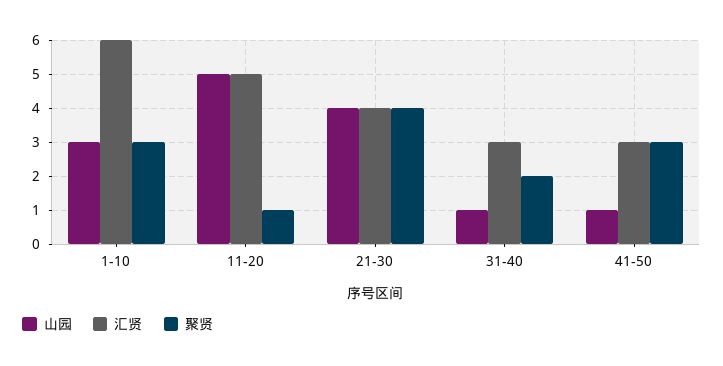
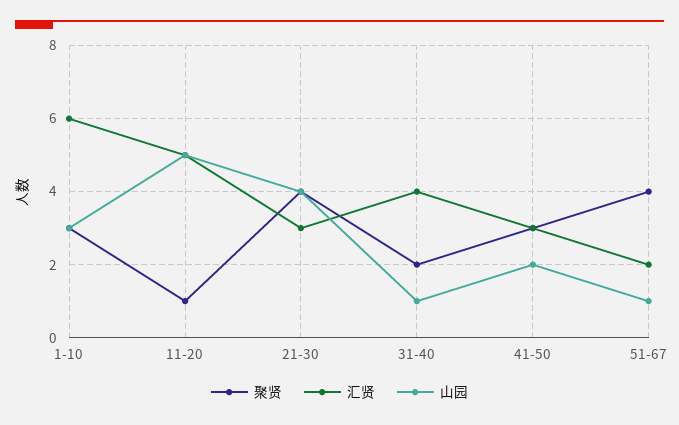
汇贤, 21-30: 4 -> 3
汇贤, 31-40: 3 -> 4
山园, 41-50: 1 -> 2
聚贤, 51-67: none -> 4
汇贤, 51-67: none -> 2
山园, 51-67: none -> 1

